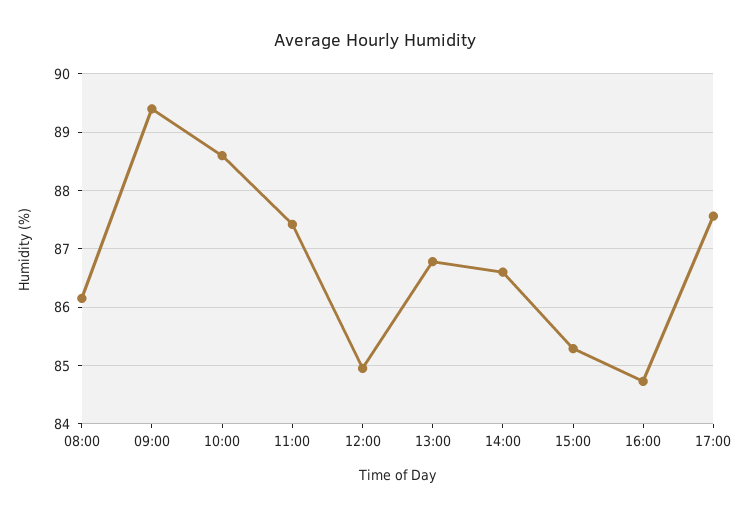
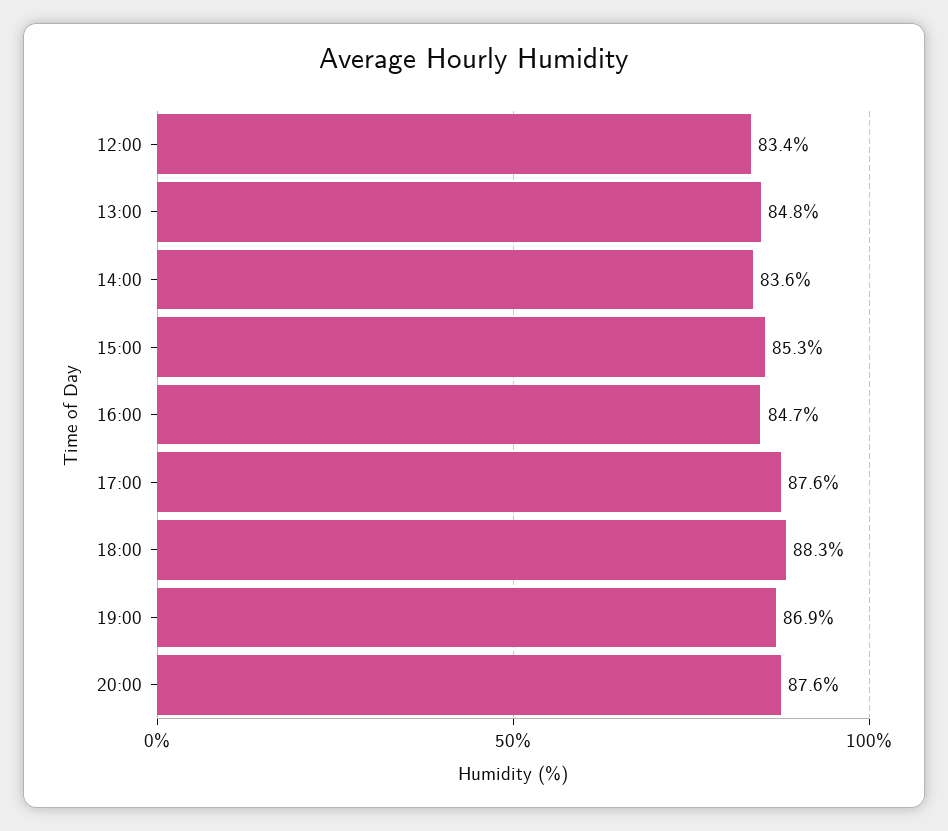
08:00: 86.2 -> none
09:00: 89.4 -> none
10:00: 88.6 -> none
11:00: 87.4 -> none
12:00: 85 -> 83.4
13:00: 86.8 -> 84.8
14:00: 86.6 -> 83.6
18:00: none -> 88.3
19:00: none -> 86.9
20:00: none -> 87.6

